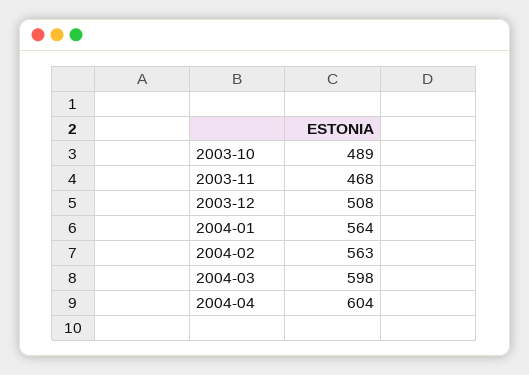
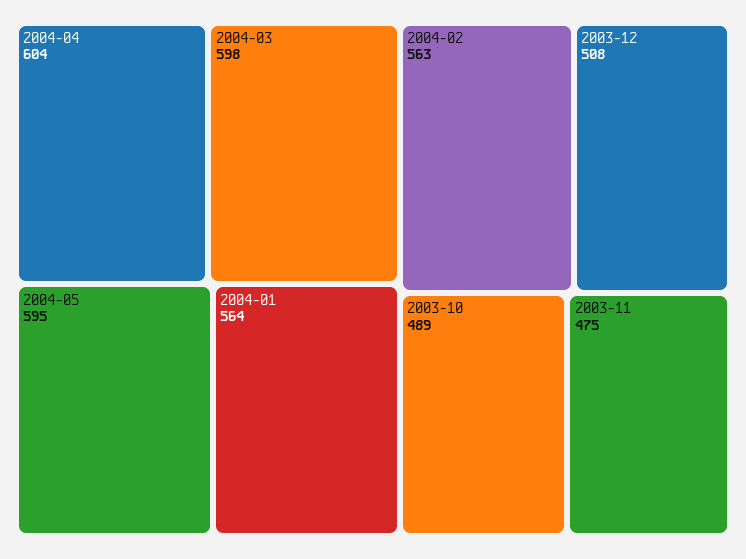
2003-11: 468 -> 475
2004-05: none -> 595

